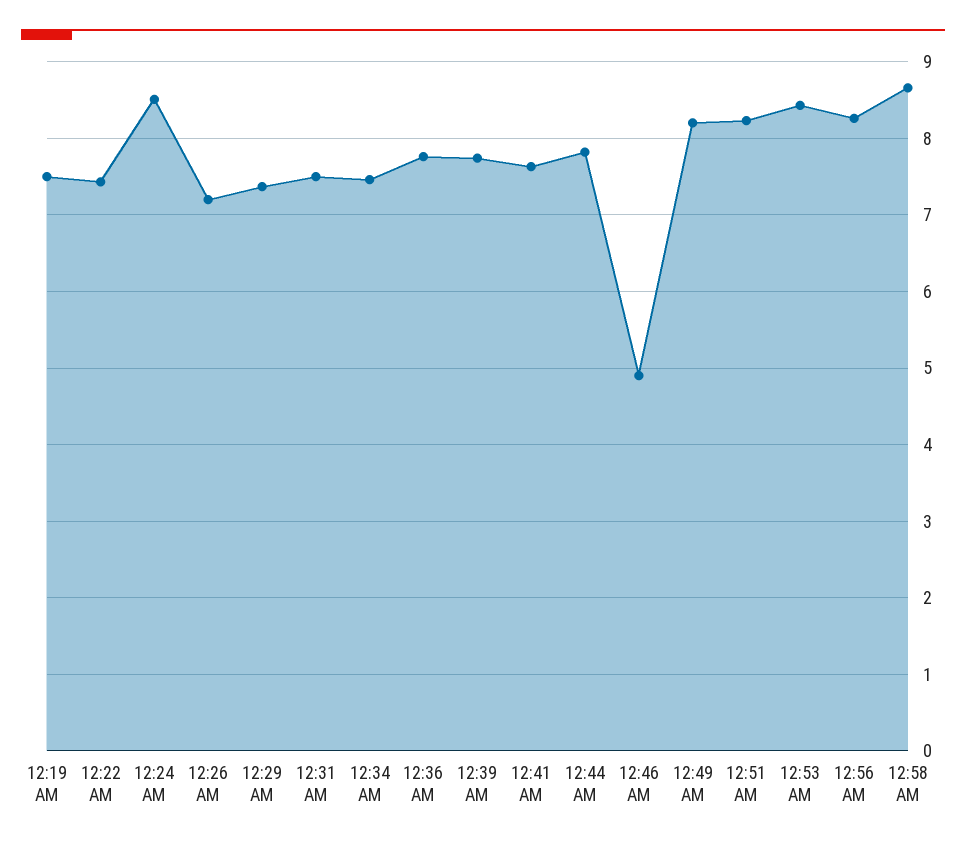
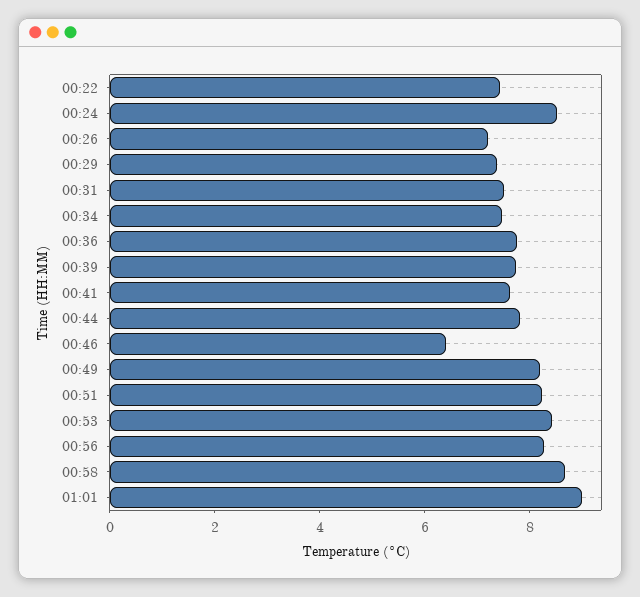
12:19 AM: 7.5 -> none
12:46 AM: 4.9 -> 6.5
01:01: none -> 9

